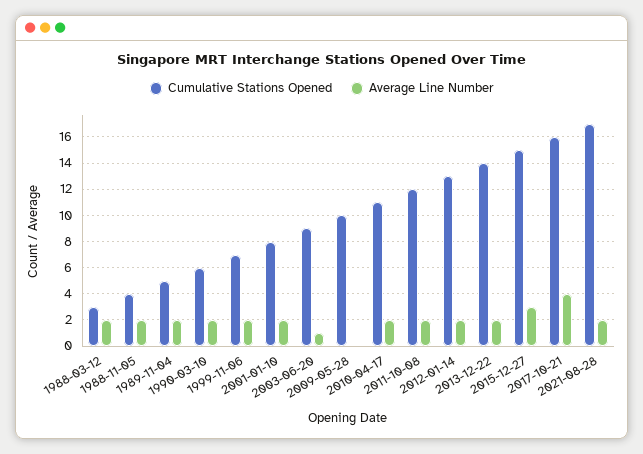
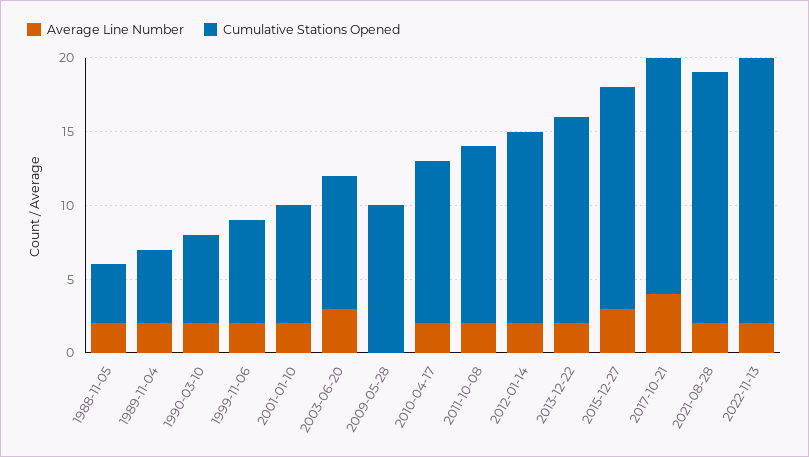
Cumulative Stations Opened, 1988-03-12: 3 -> none
Average Line Number, 1988-03-12: 2 -> none
Average Line Number, 2003-06-20: 1 -> 3
Average Line Number, 2022-11-13: none -> 2
Cumulative Stations Opened, 2022-11-13: none -> 18

